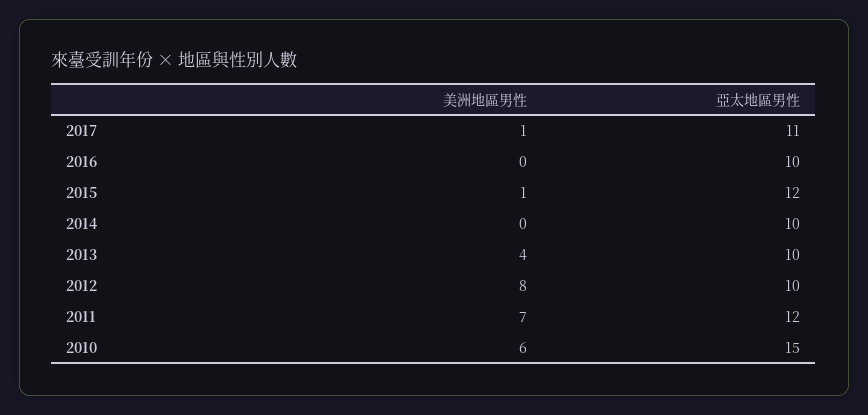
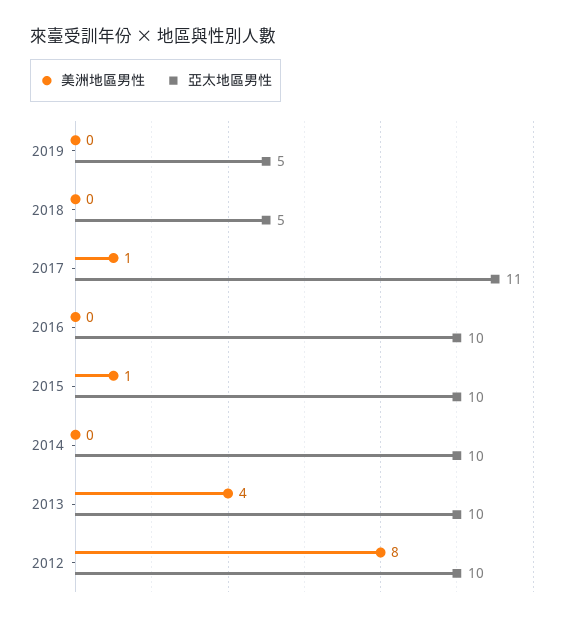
亞太地區男性, 2015: 12 -> 10
美洲地區男性, 2011: 7 -> none
亞太地區男性, 2011: 12 -> none
美洲地區男性, 2010: 6 -> none
亞太地區男性, 2010: 15 -> none
美洲地區男性, 2019: none -> 0
亞太地區男性, 2019: none -> 5
美洲地區男性, 2018: none -> 0
亞太地區男性, 2018: none -> 5

